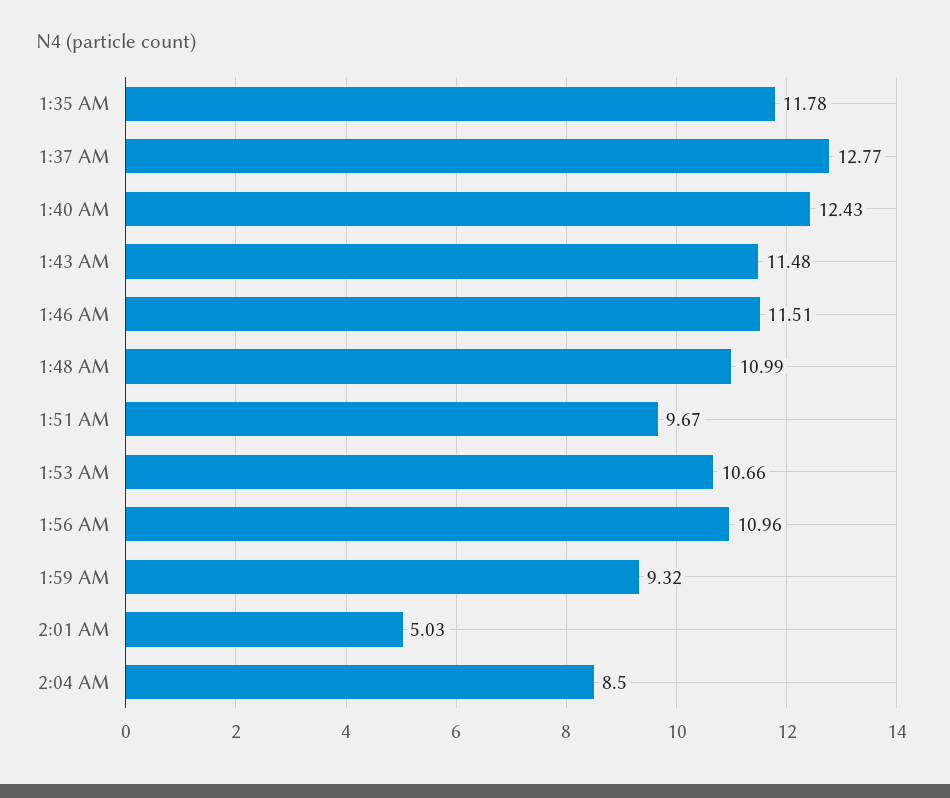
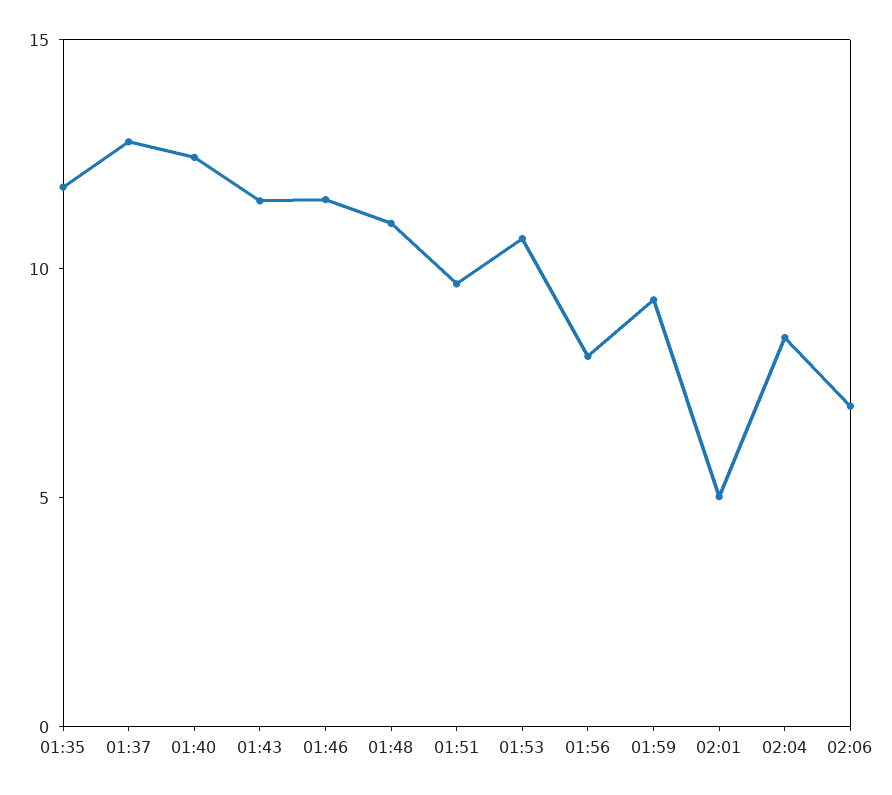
1:56 AM: 10.96 -> 8
02:06: none -> 7

